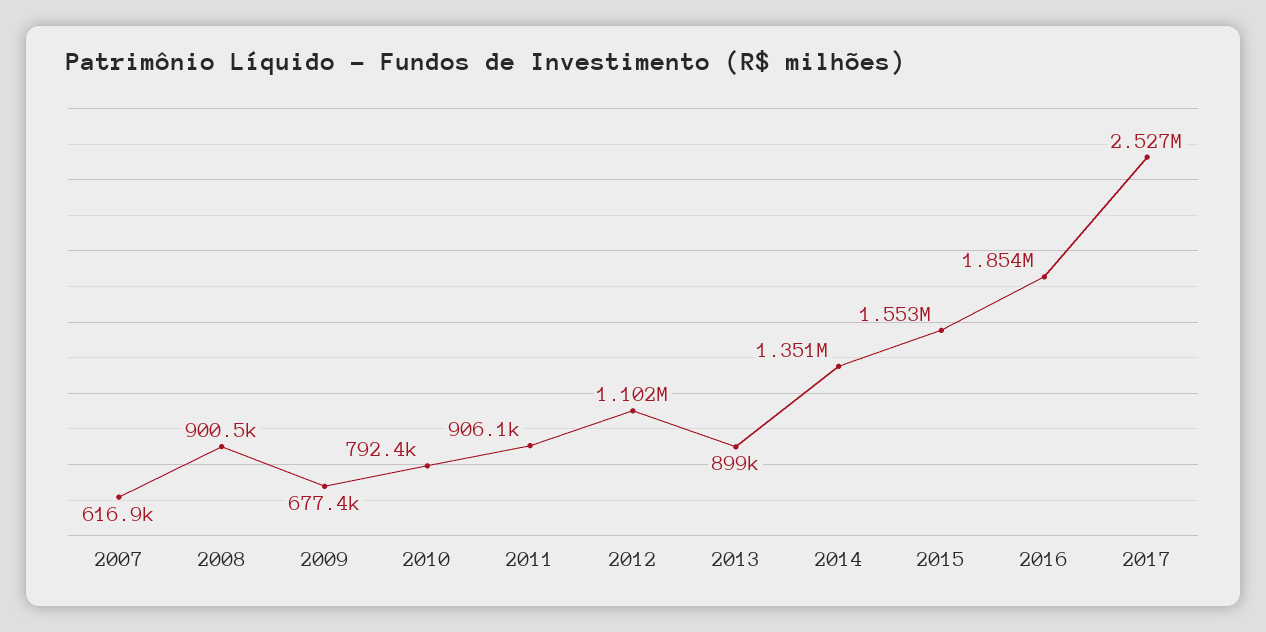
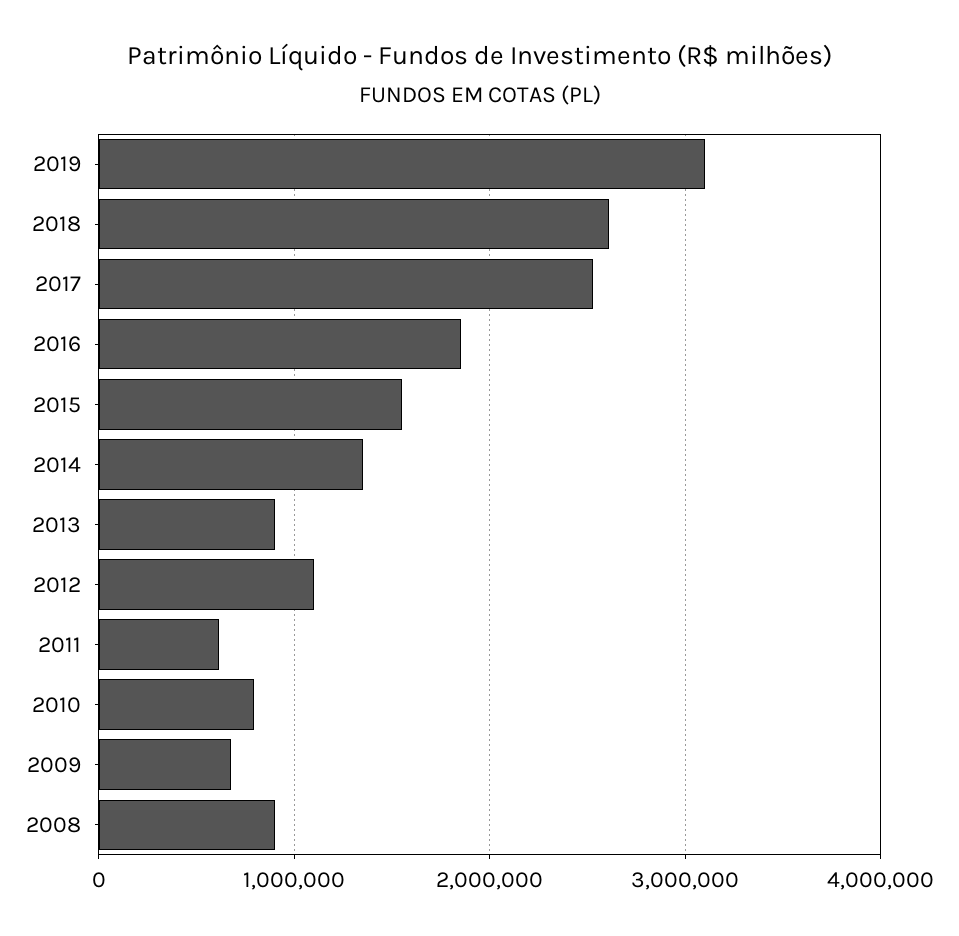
2007: 616900 -> none
2011: 906100 -> 600000
2019: none -> 3100000
2018: none -> 2600000

